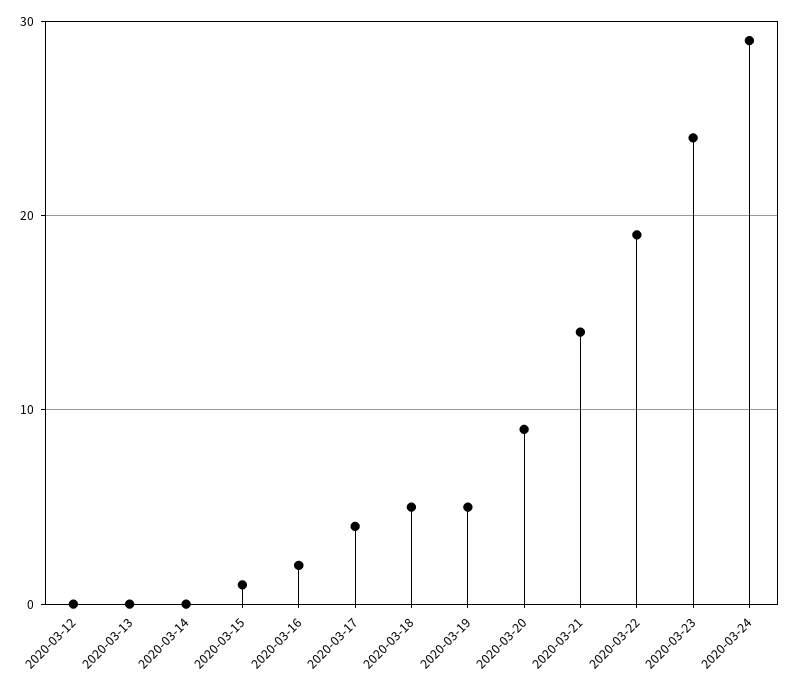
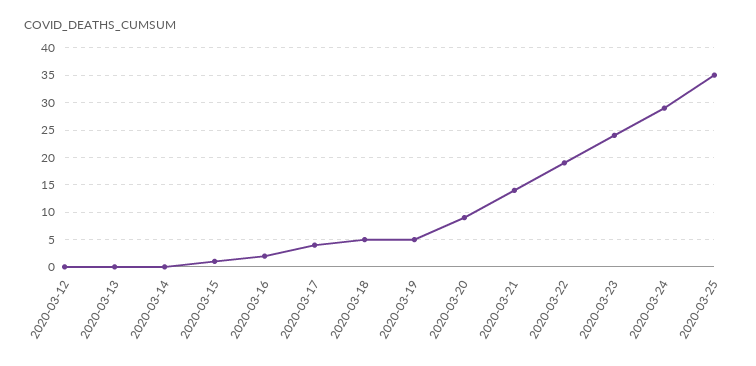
2020-03-25: none -> 35

